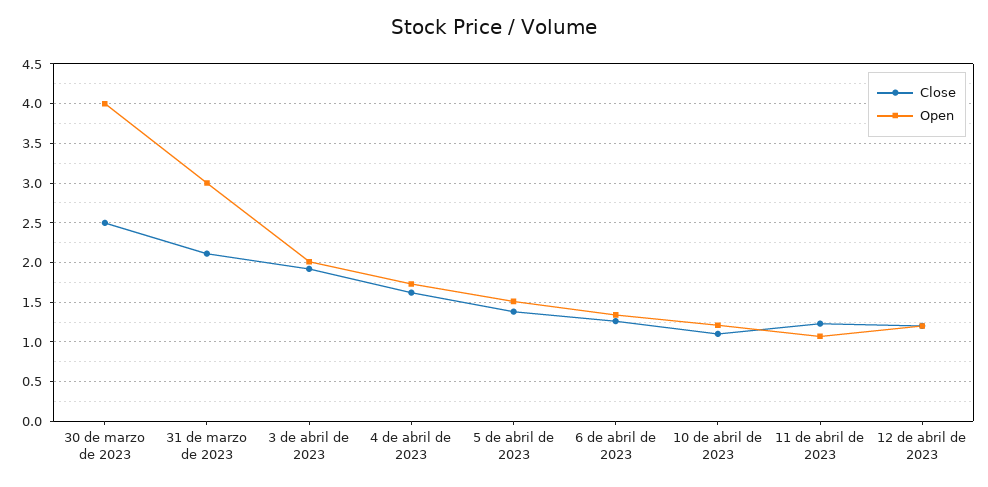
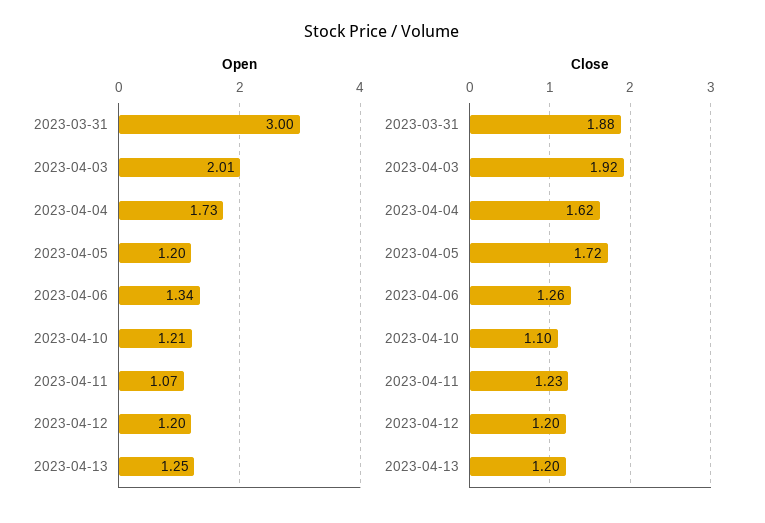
Close, 30 de marzo de 2023: 2.5 -> none
Open, 30 de marzo de 2023: 4 -> none
Close, 31 de marzo de 2023: 2.1 -> 1.88
Close, 5 de abril de 2023: 1.4 -> 1.72
Open, 5 de abril de 2023: 1.5 -> 1.2
Open, 2023-04-13: none -> 1.25
Close, 2023-04-13: none -> 1.2

